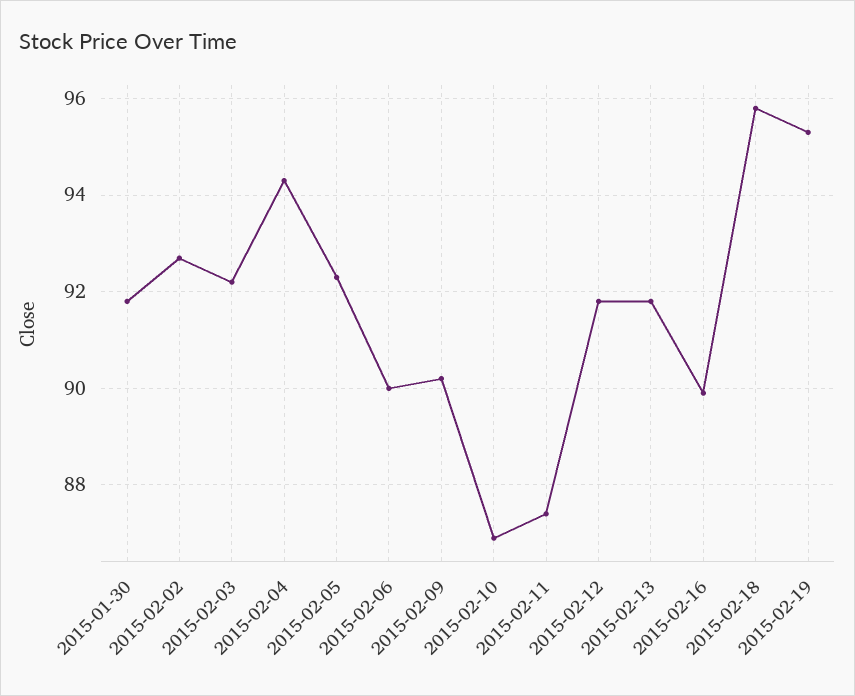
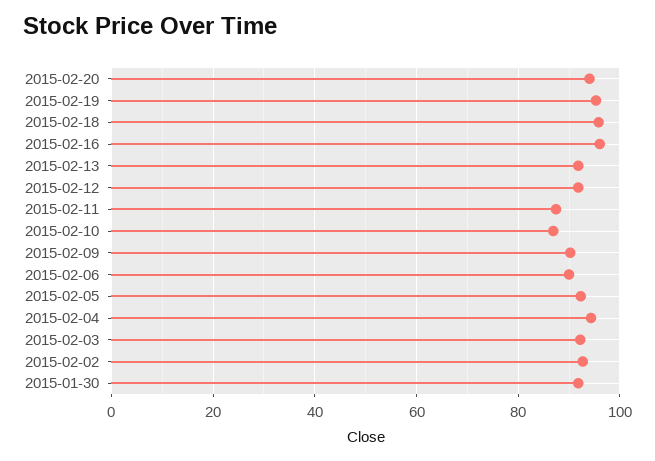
2015-02-16: 90 -> 96
2015-02-20: none -> 94

